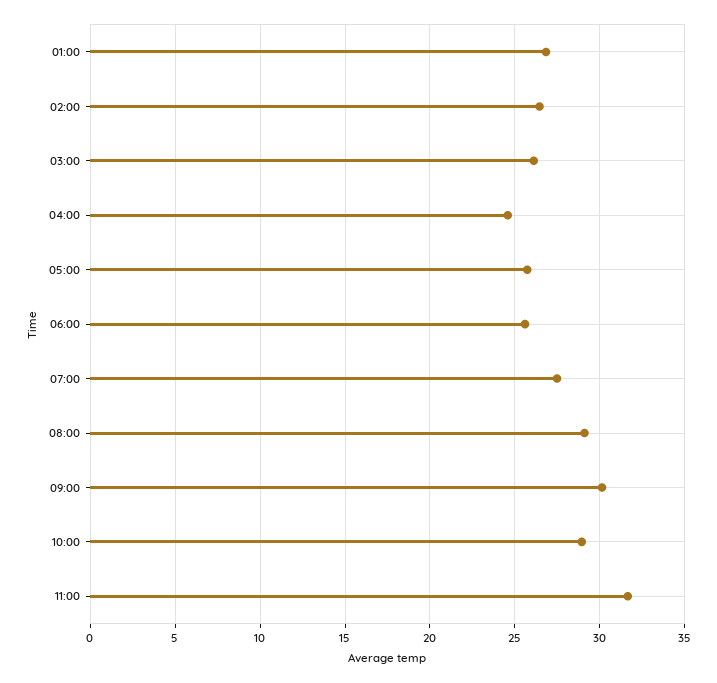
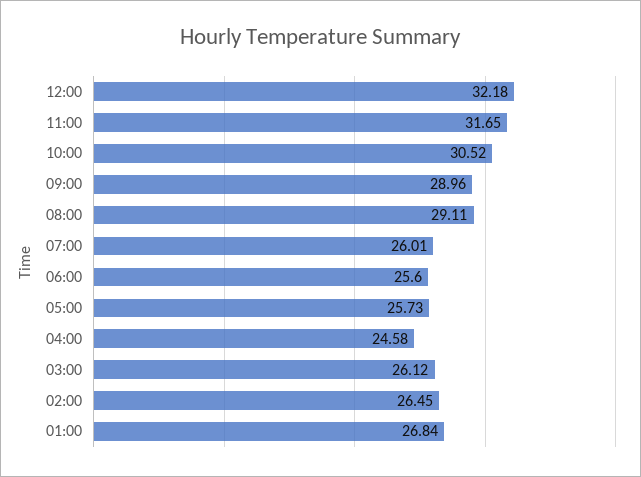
07:00: 27.5 -> 26.01
09:00: 30 -> 28.96
10:00: 29 -> 30.52
12:00: none -> 32.18

